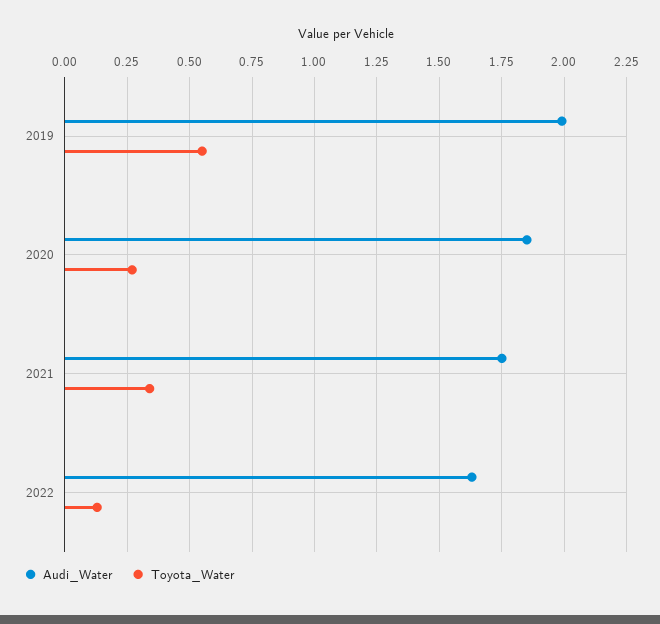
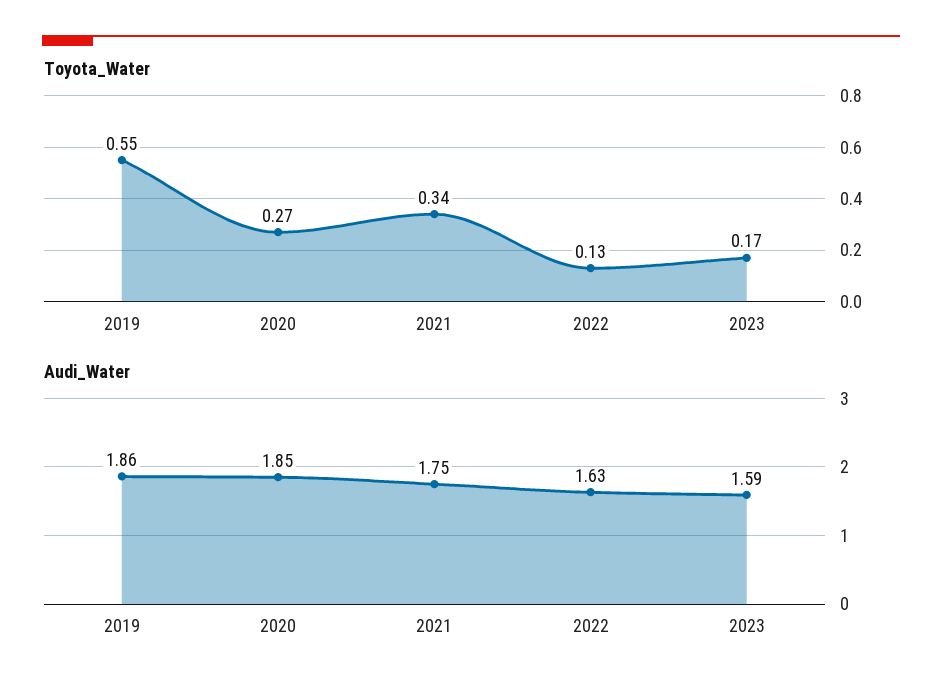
Audi_Water, 2019: 2 -> 1.86
Toyota_Water, 2023: none -> 0.17
Audi_Water, 2023: none -> 1.59

